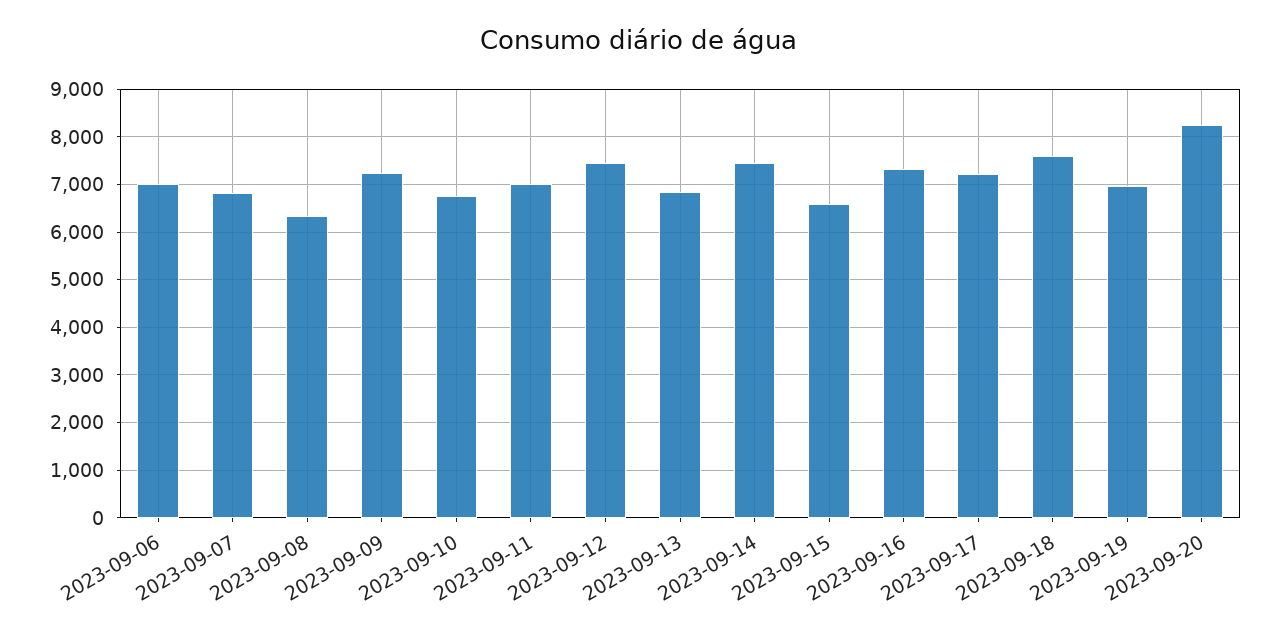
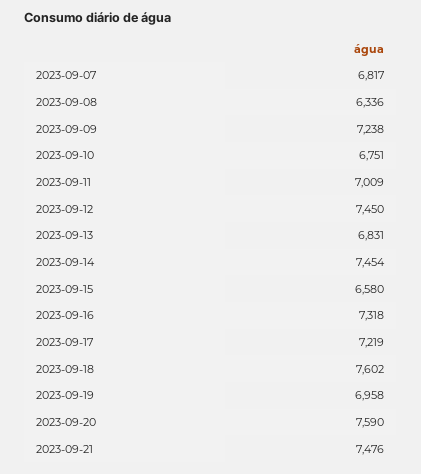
2023-09-06: 7000 -> none
2023-09-20: 8200 -> 7590
2023-09-21: none -> 7476

